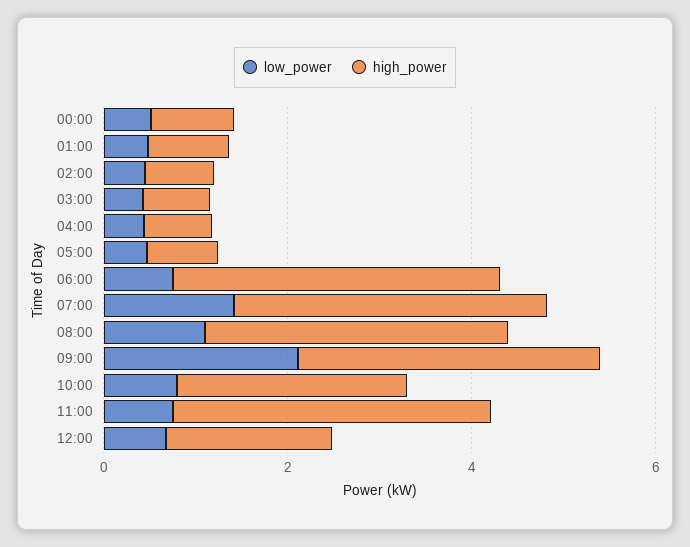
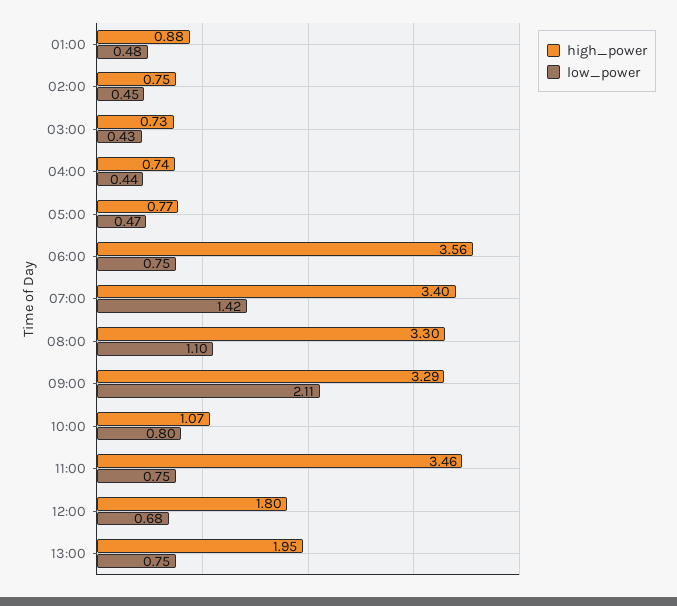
low_power, 00:00: 0.5 -> none
high_power, 00:00: 1 -> none
high_power, 10:00: 2.5 -> 1.07
high_power, 13:00: none -> 1.95
low_power, 13:00: none -> 0.75

